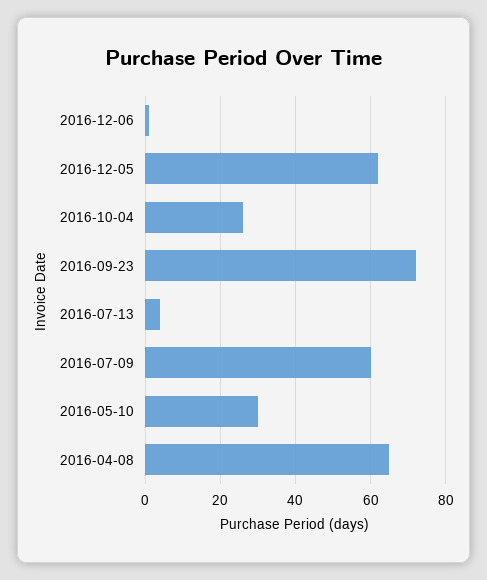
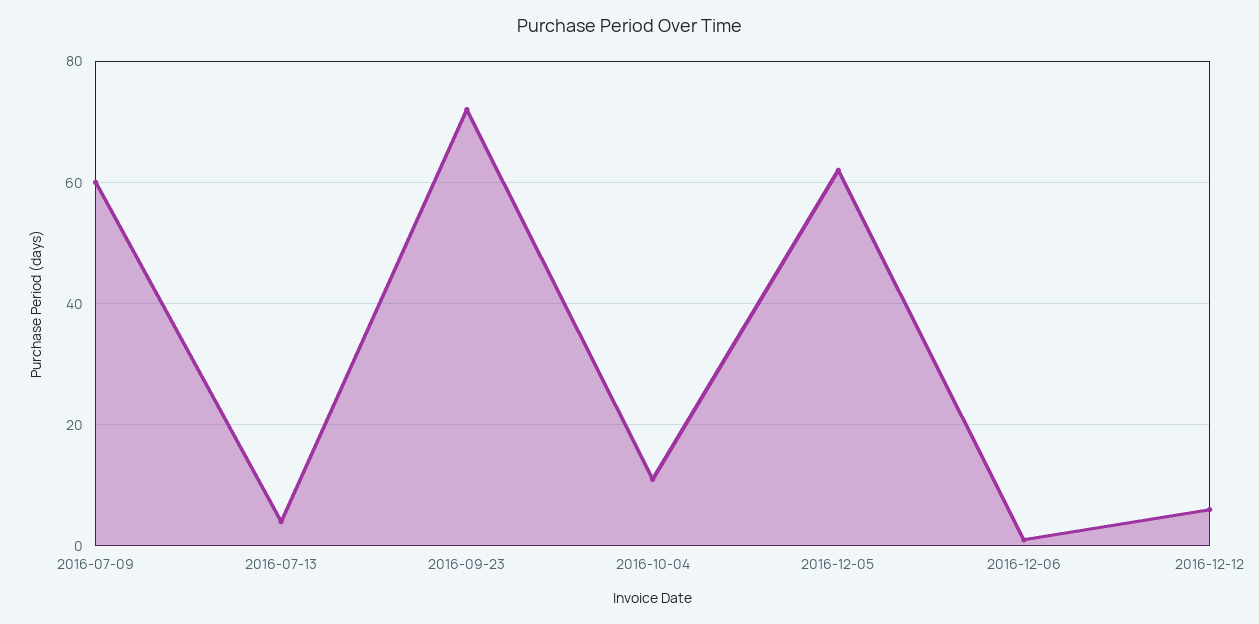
2016-10-04: 25 -> 10
2016-05-10: 30 -> none
2016-04-08: 65 -> none
2016-12-12: none -> 5

